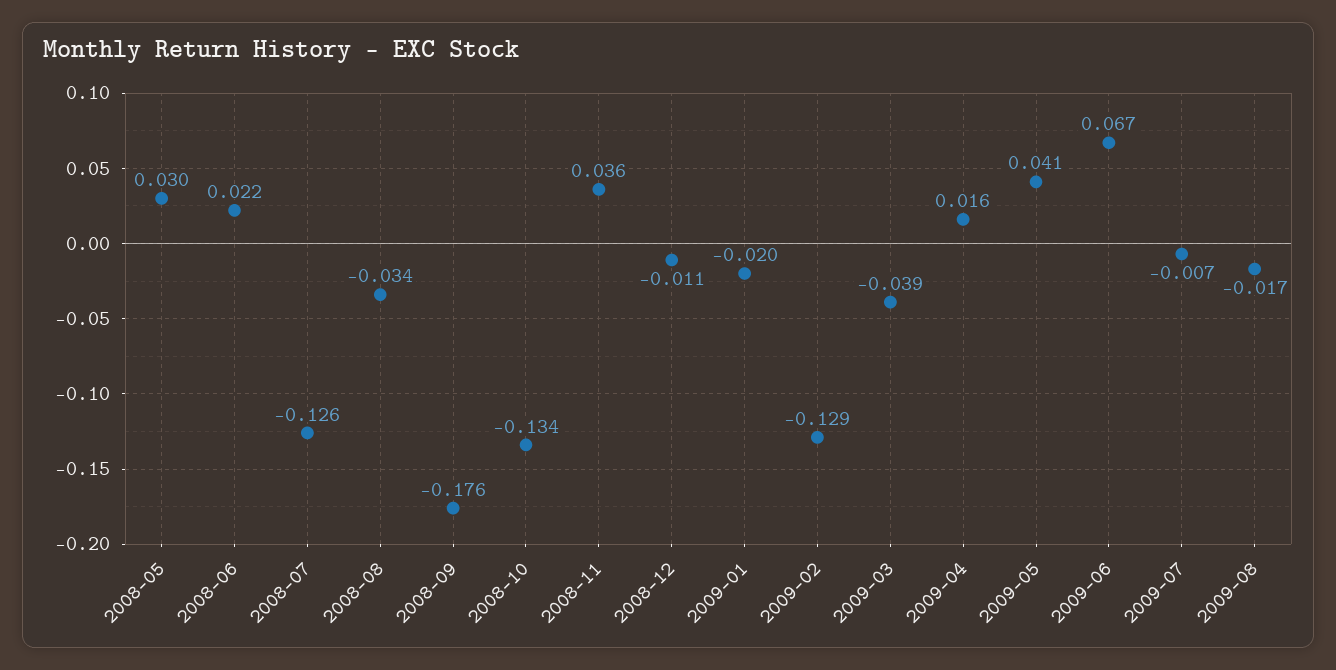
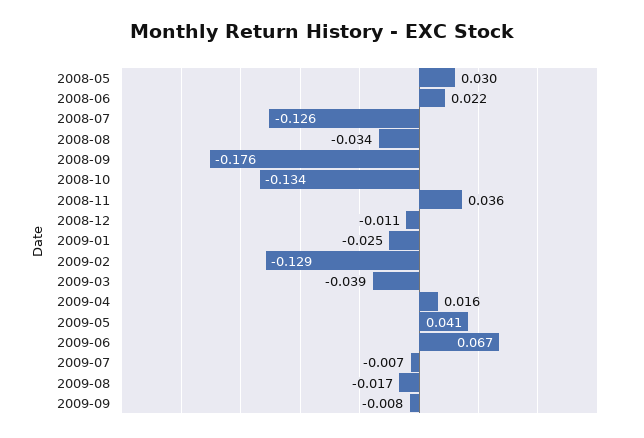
2009-01: -0.02 -> -0.025
2009-09: none -> -0.008

